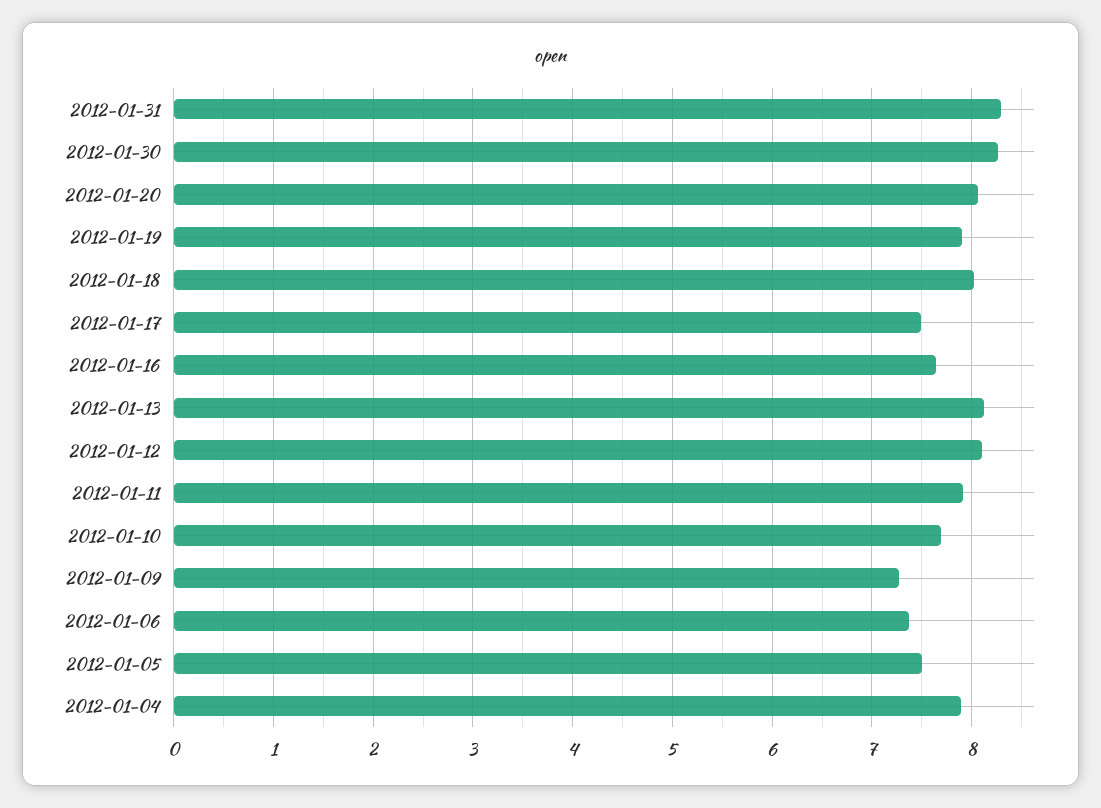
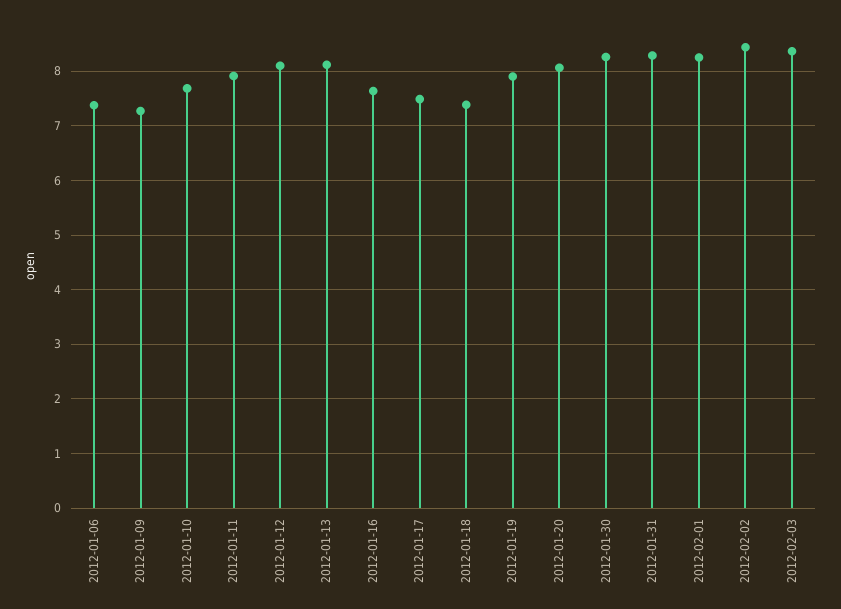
2012-01-18: 8 -> 7.4
2012-01-05: 7.5 -> none
2012-01-04: 7.9 -> none
2012-02-01: none -> 8.2
2012-02-02: none -> 8.4
2012-02-03: none -> 8.4

